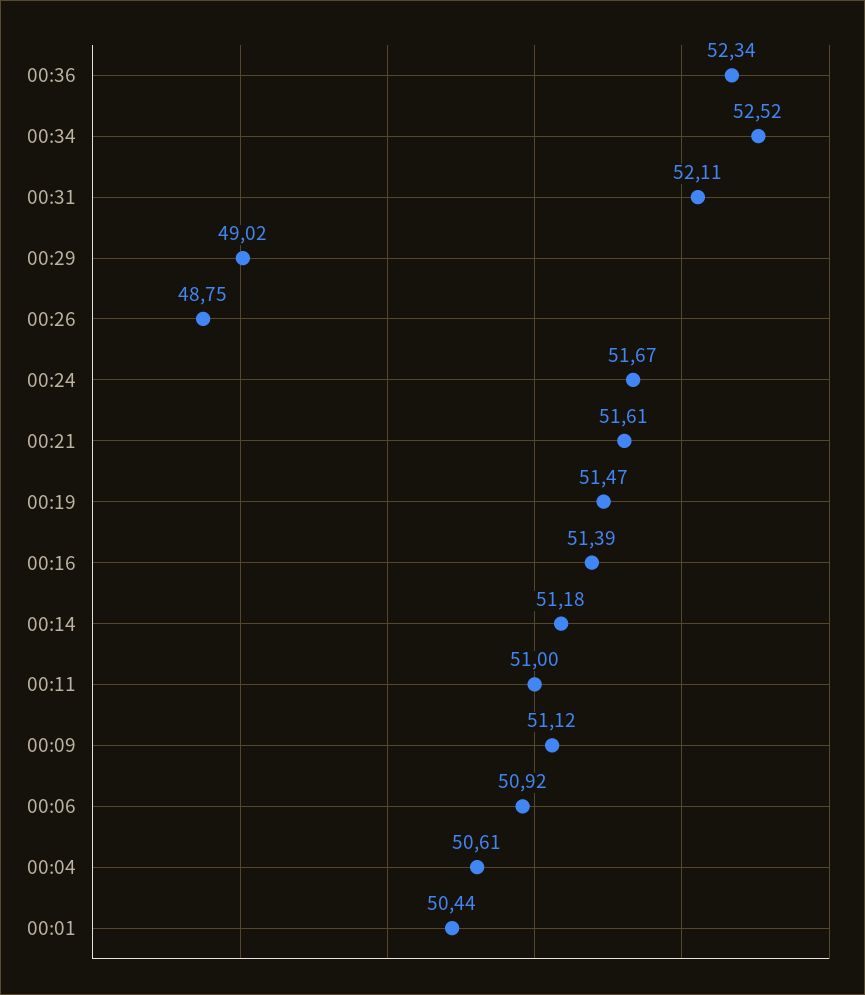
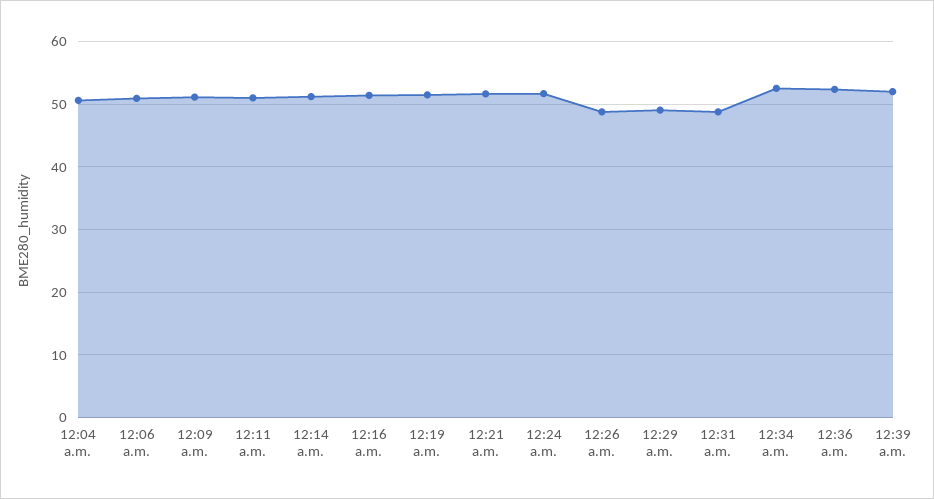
00:31: 52.11 -> 49
00:01: 50.44 -> none
12:39 a.m.: none -> 52

